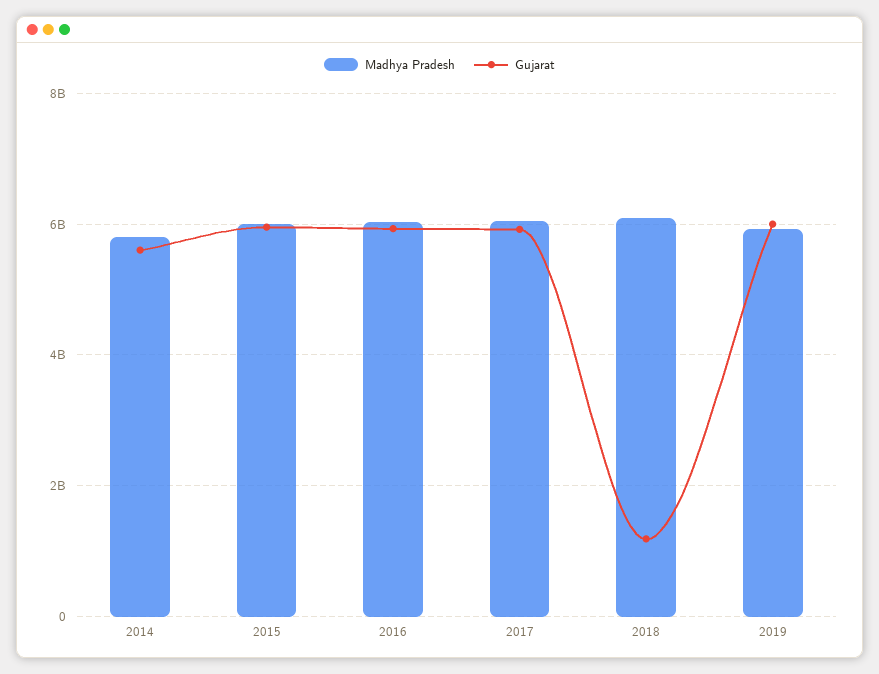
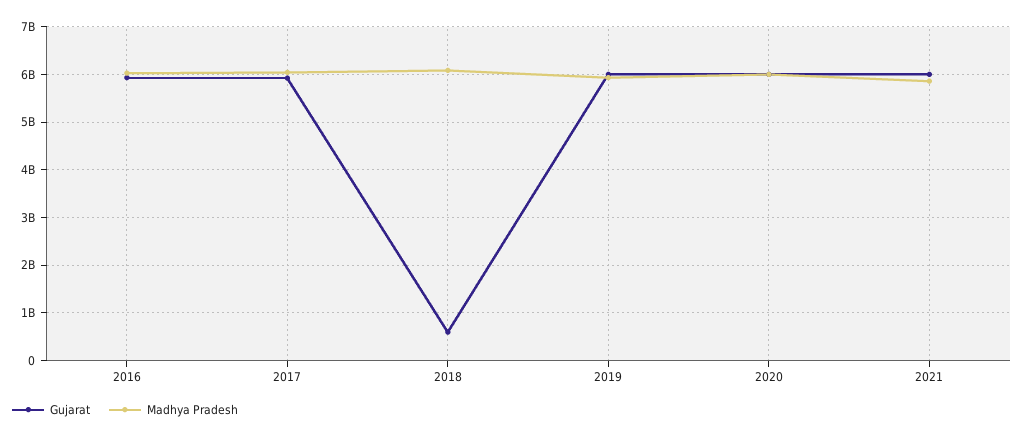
Madhya Pradesh, 2014: 5800000000 -> none
Gujarat, 2014: 5600000000 -> none
Madhya Pradesh, 2015: 6000000000 -> none
Gujarat, 2015: 6000000000 -> none
Gujarat, 2018: 1200000000 -> 600000000
Gujarat, 2020: none -> 6000000000
Madhya Pradesh, 2020: none -> 6000000000
Gujarat, 2021: none -> 6000000000
Madhya Pradesh, 2021: none -> 5800000000

